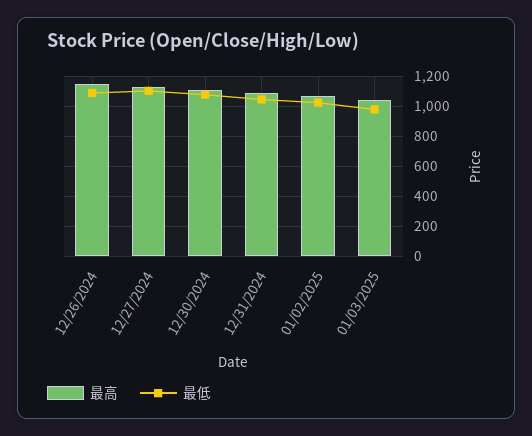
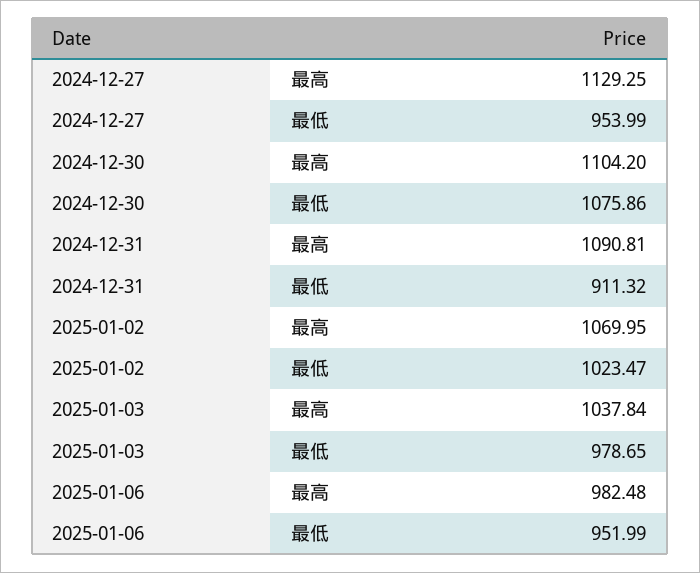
最高, 12/26/2024: 1150 -> none
最低, 12/26/2024: 1100 -> none
最低, 12/27/2024: 1100 -> 953.99
最低, 12/31/2024: 1050 -> 911.32
最高, 2025-01-06: none -> 982.48
最低, 2025-01-06: none -> 951.99

